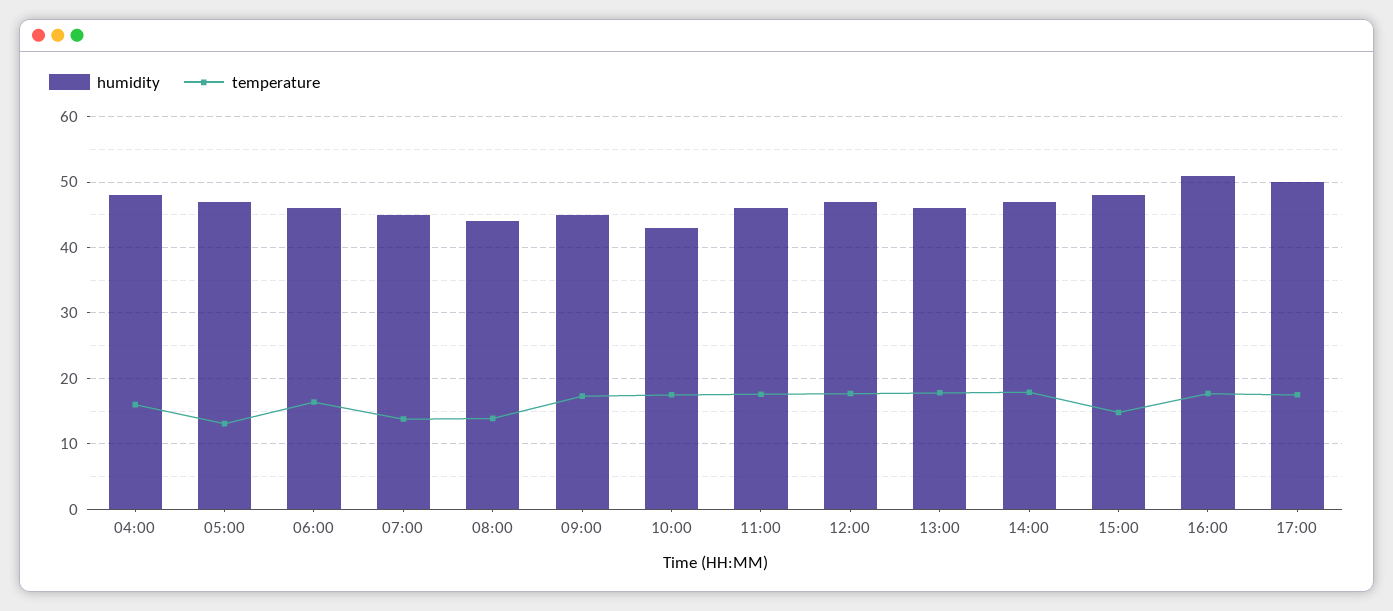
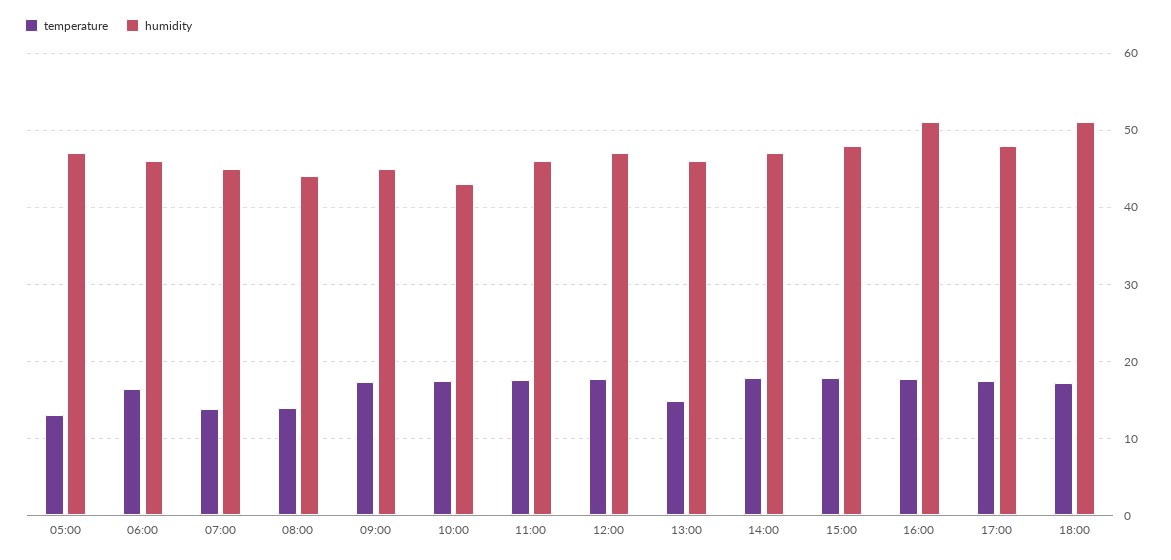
humidity, 04:00: 48 -> none
temperature, 04:00: 16 -> none
temperature, 13:00: 18 -> 15
temperature, 15:00: 15 -> 18
humidity, 17:00: 50 -> 48
temperature, 18:00: none -> 17
humidity, 18:00: none -> 51

